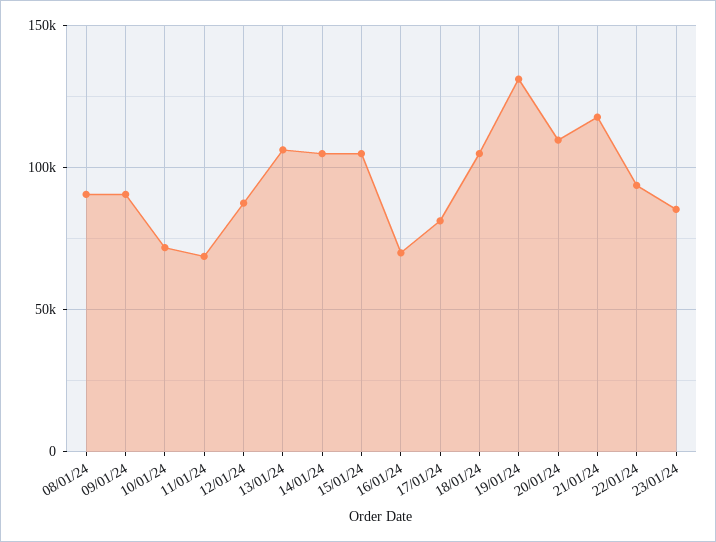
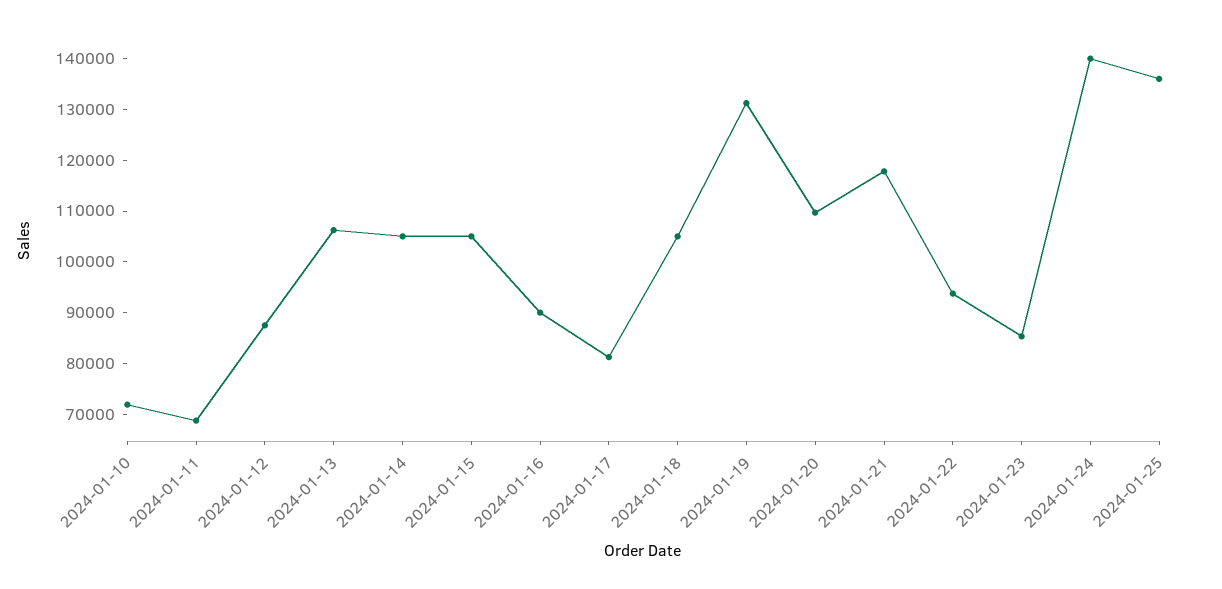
08/01/24: 90000 -> none
09/01/24: 90000 -> none
16/01/24: 70000 -> 90000
2024-01-24: none -> 140000
2024-01-25: none -> 136000

